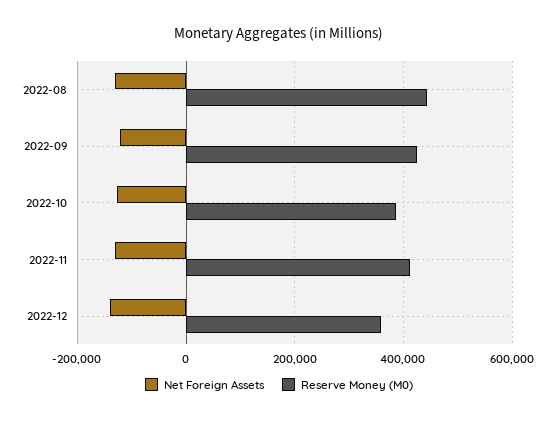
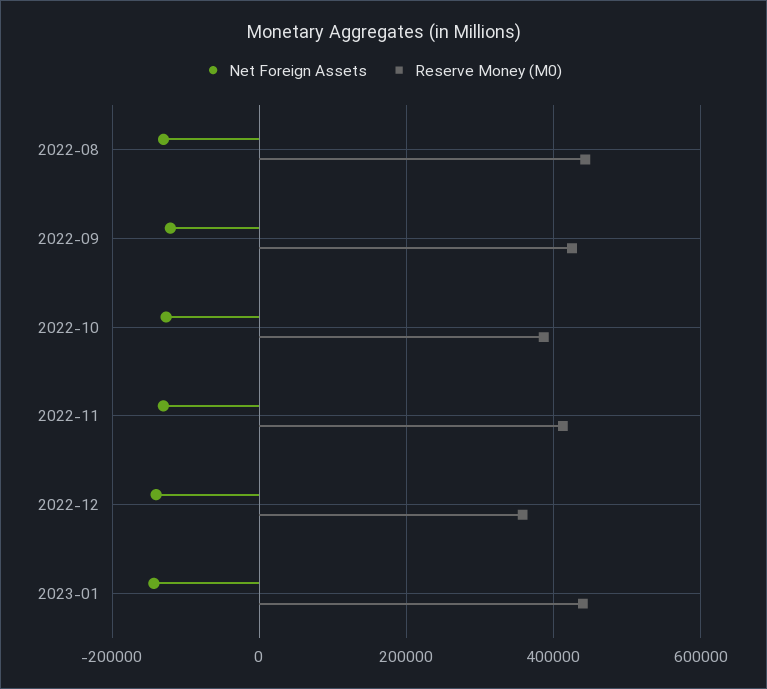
Net Foreign Assets, 2023-01: none -> -140000
Reserve Money (M0), 2023-01: none -> 440000

